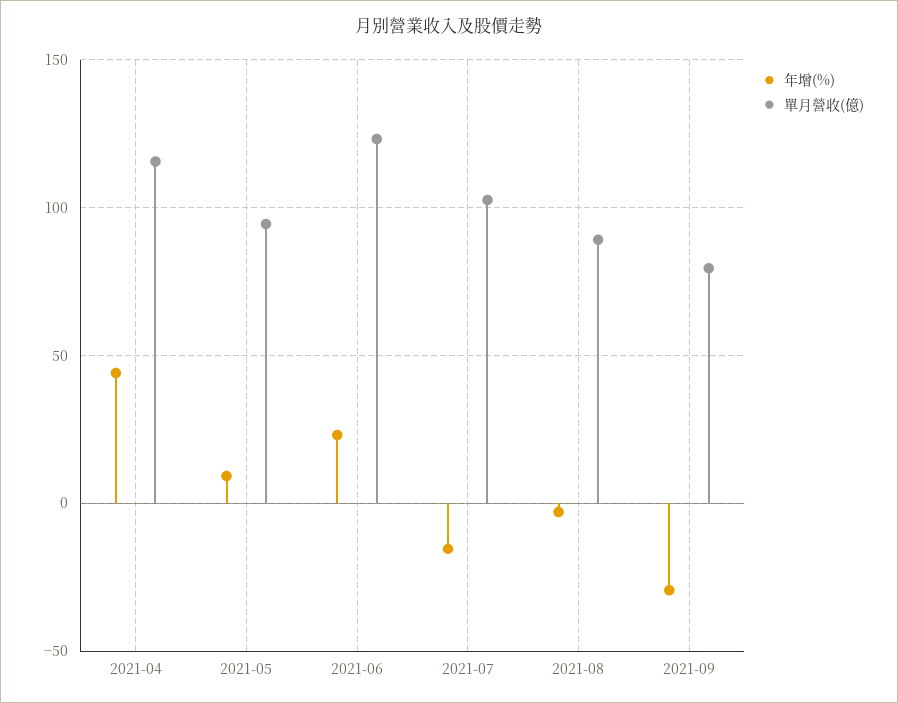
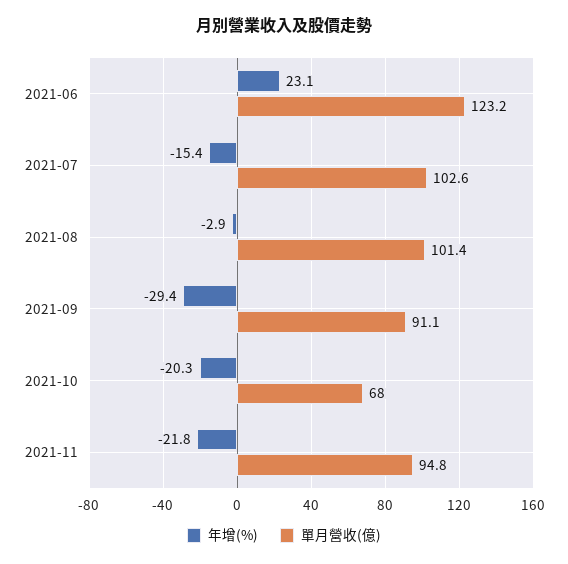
年增(%), 2021-04: 45 -> none
單月營收(億), 2021-04: 115 -> none
年增(%), 2021-05: 10 -> none
單月營收(億), 2021-05: 95 -> none
單月營收(億), 2021-08: 90 -> 101.4
單月營收(億), 2021-09: 80 -> 91.1
年增(%), 2021-10: none -> -20.3
單月營收(億), 2021-10: none -> 68
年增(%), 2021-11: none -> -21.8
單月營收(億), 2021-11: none -> 94.8

